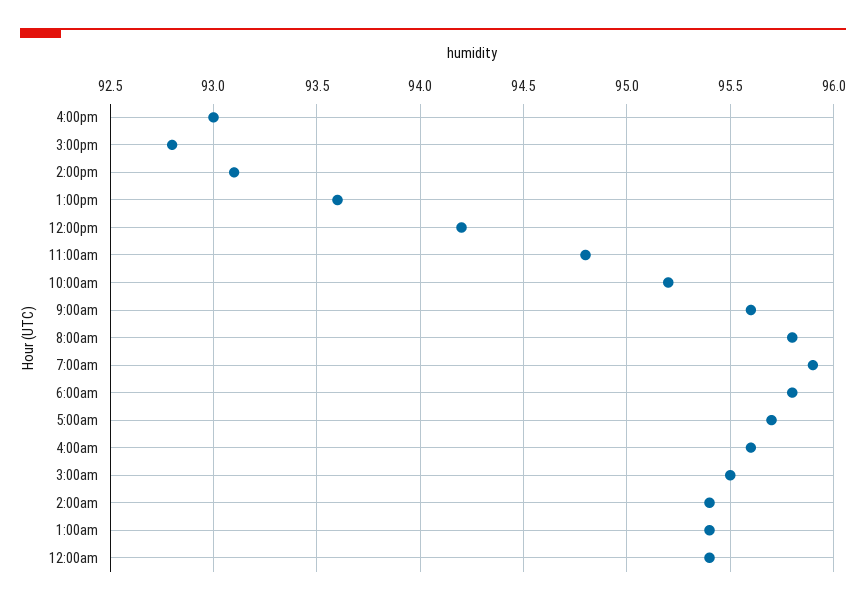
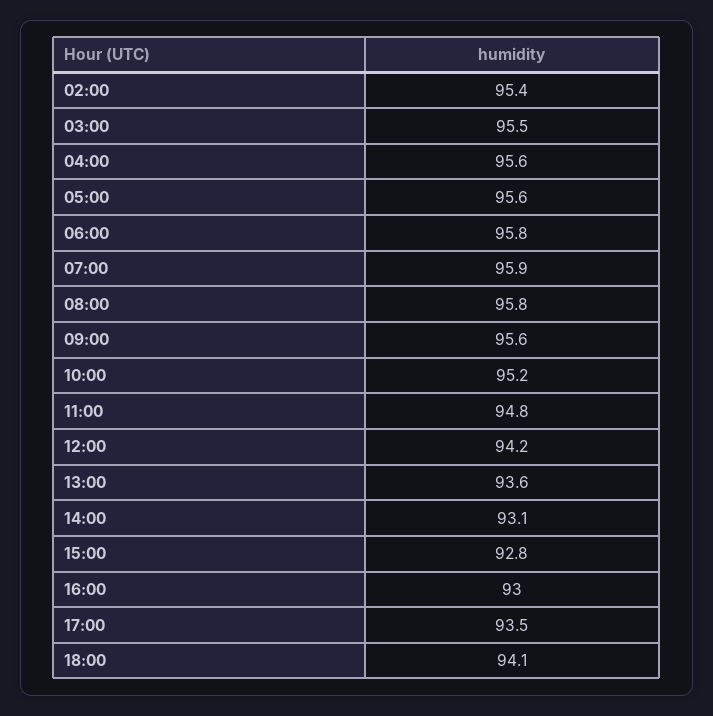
5:00am: 95.7 -> 95.6
1:00am: 95.4 -> none
12:00am: 95.4 -> none
17:00: none -> 93.5
18:00: none -> 94.1

